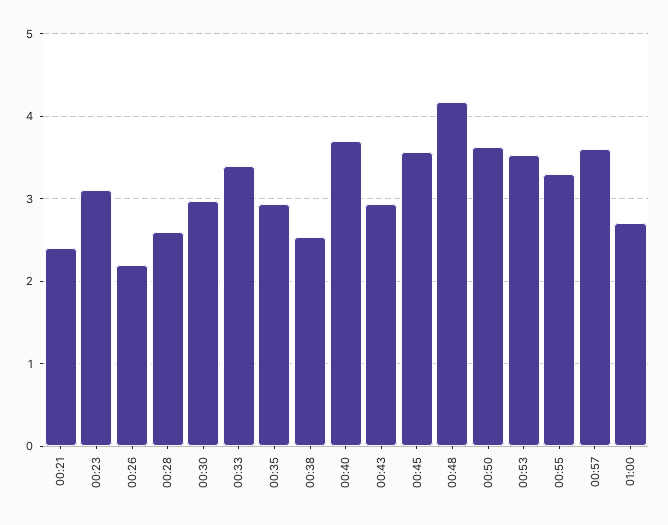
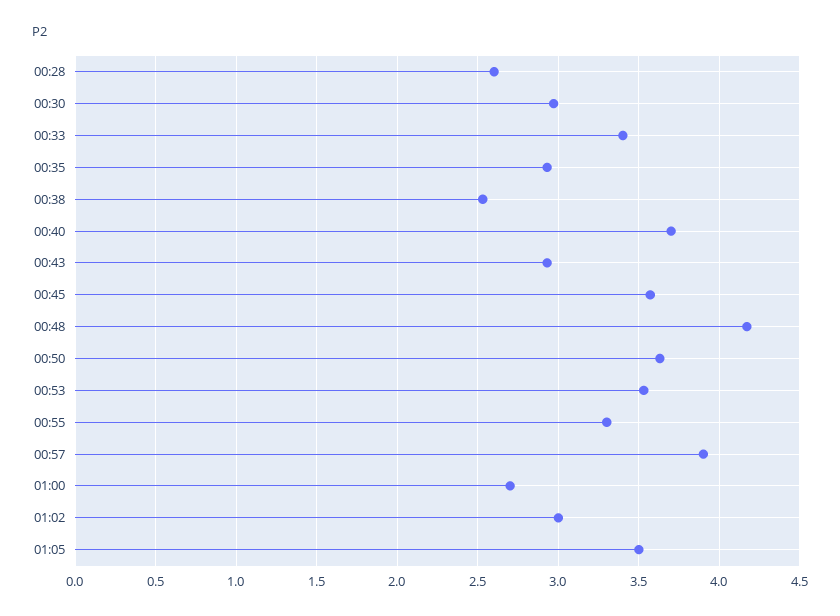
00:21: 2.4 -> none
00:23: 3.1 -> none
00:26: 2.2 -> none
00:57: 3.6 -> 3.9
01:02: none -> 3
01:05: none -> 3.5

